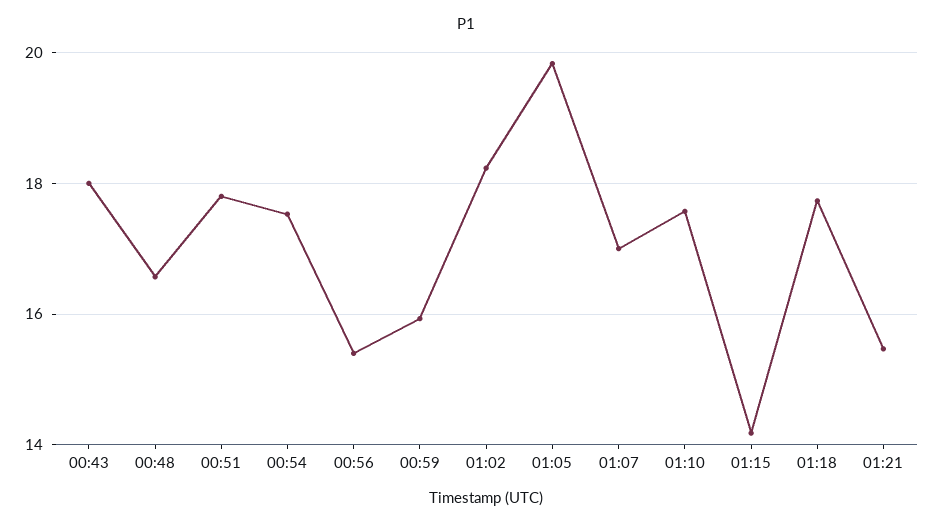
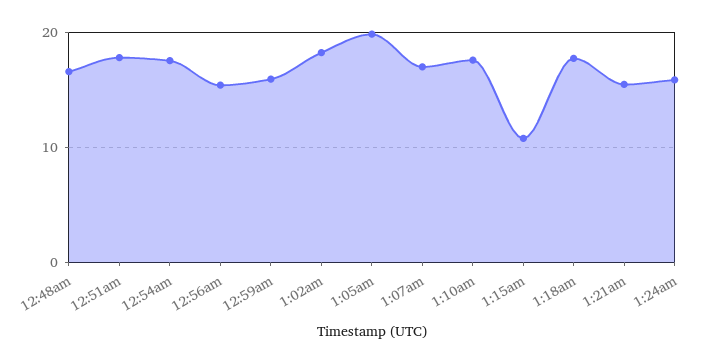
00:43: 18 -> none
01:15: 14.2 -> 11
1:24am: none -> 16

